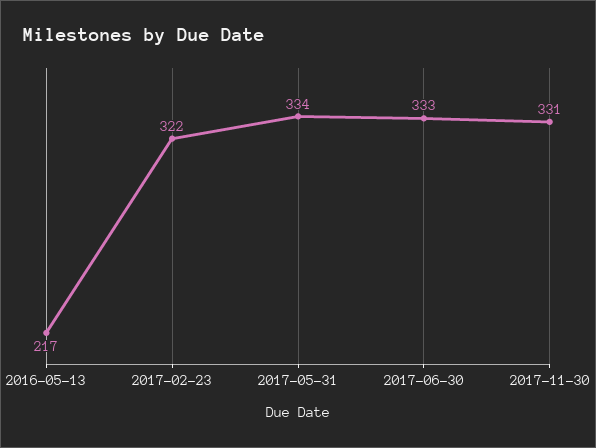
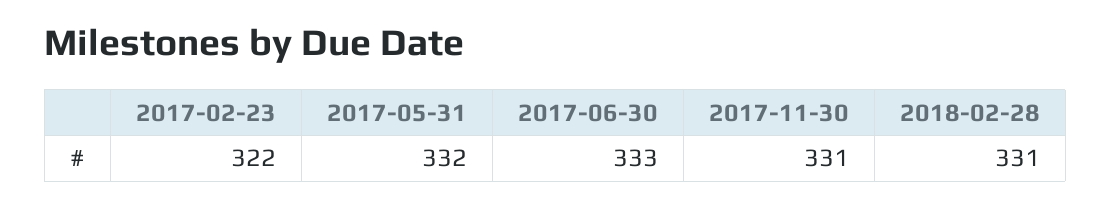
2016-05-13: 217 -> none
2017-05-31: 334 -> 332
2018-02-28: none -> 331

